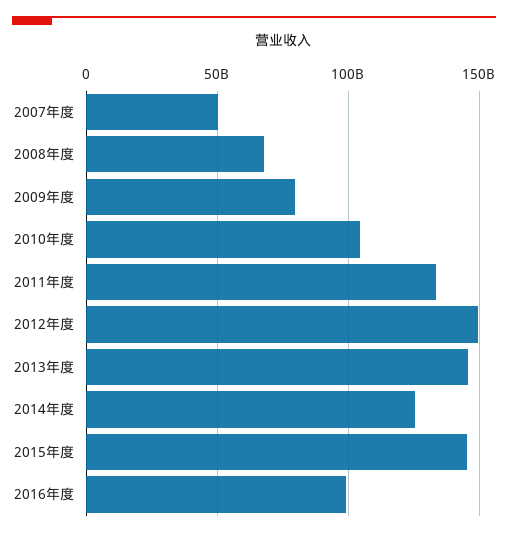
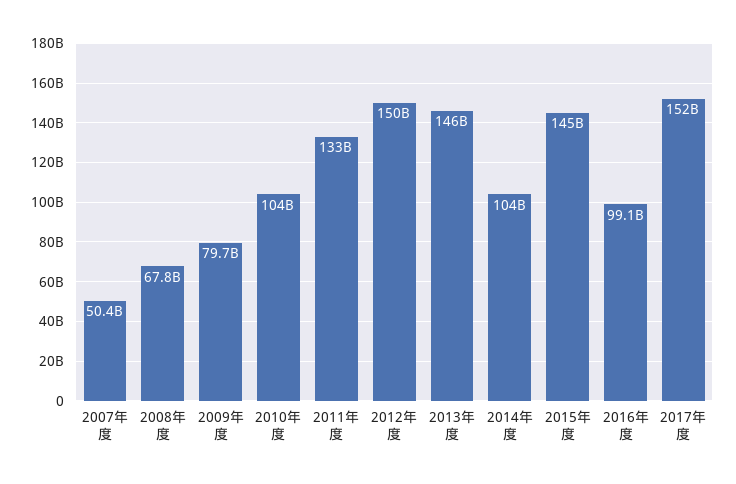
2014年度: 125000000000 -> 104000000000
2017年度: none -> 152000000000

